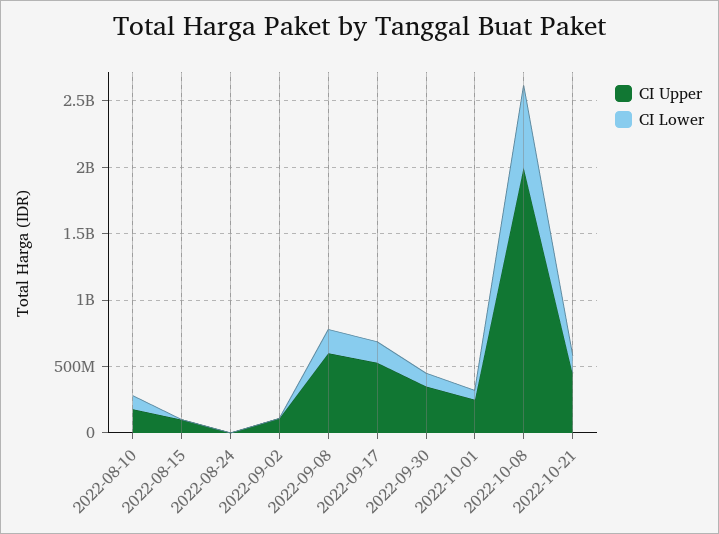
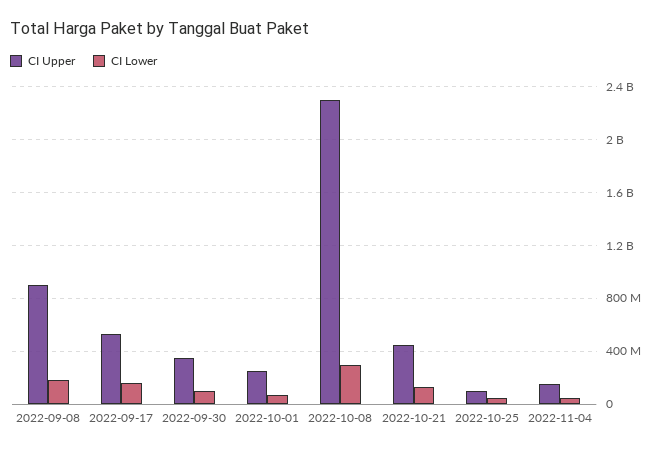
CI Upper, 2022-08-10: 200000000 -> none
CI Lower, 2022-08-10: 100000000 -> none
CI Upper, 2022-08-15: 100000000 -> none
CI Lower, 2022-08-15: 0 -> none
CI Upper, 2022-08-24: 0 -> none
CI Lower, 2022-08-24: 0 -> none
CI Upper, 2022-09-02: 100000000 -> none
CI Lower, 2022-09-02: 0 -> none
CI Upper, 2022-09-08: 600000000 -> 900000000
CI Upper, 2022-10-08: 2000000000 -> 2300000000
CI Lower, 2022-10-08: 600000000 -> 300000000
CI Upper, 2022-10-25: none -> 100000000
CI Lower, 2022-10-25: none -> 50000000
CI Upper, 2022-11-04: none -> 150000000
CI Lower, 2022-11-04: none -> 50000000

